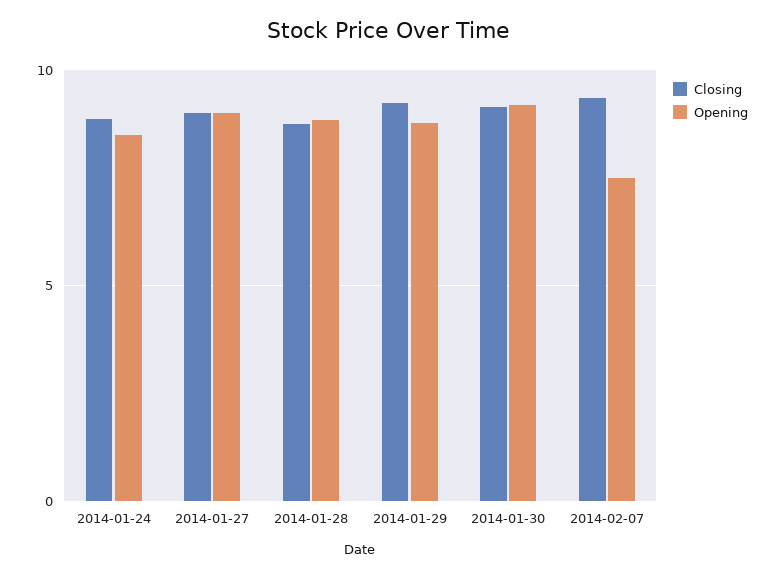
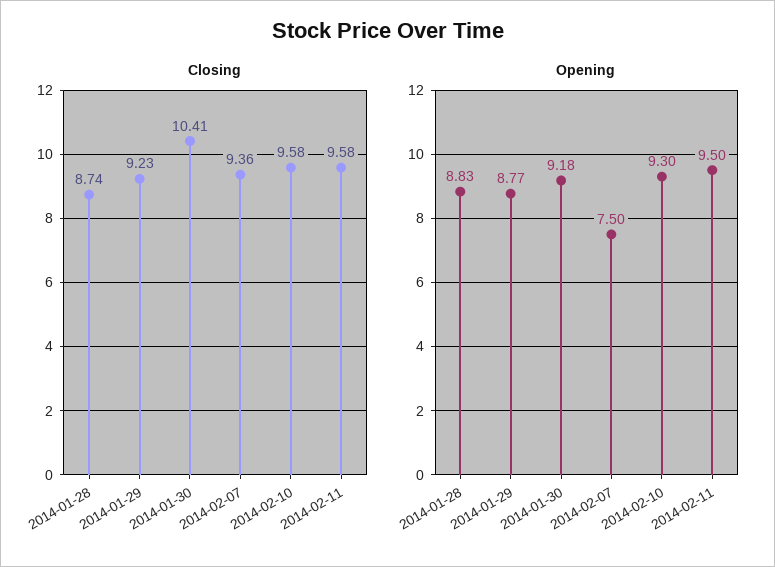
Closing, 2014-01-24: 9 -> none
Opening, 2014-01-24: 8.5 -> none
Closing, 2014-01-27: 9 -> none
Opening, 2014-01-27: 9 -> none
Closing, 2014-01-30: 9 -> 10.41
Closing, 2014-02-10: none -> 9.58
Closing, 2014-02-11: none -> 9.58
Opening, 2014-02-10: none -> 9.3
Opening, 2014-02-11: none -> 9.5

